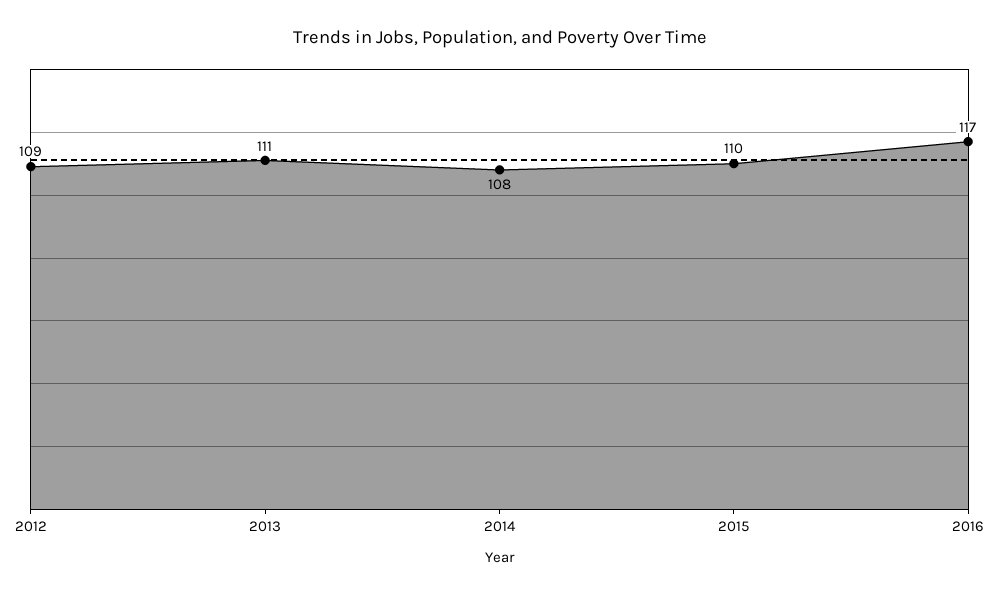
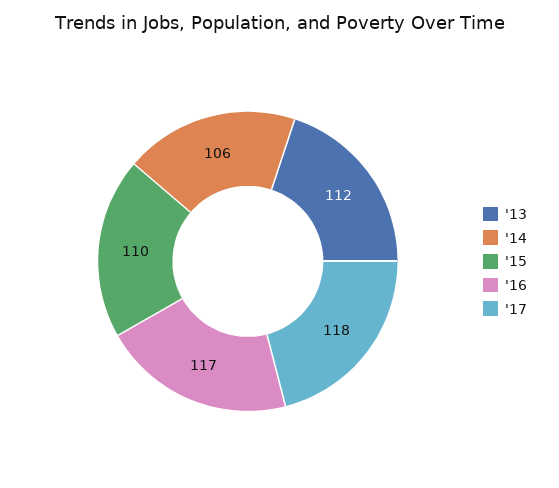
2012: 109 -> none
2013: 111 -> 112
2014: 108 -> 106
'17: none -> 118

